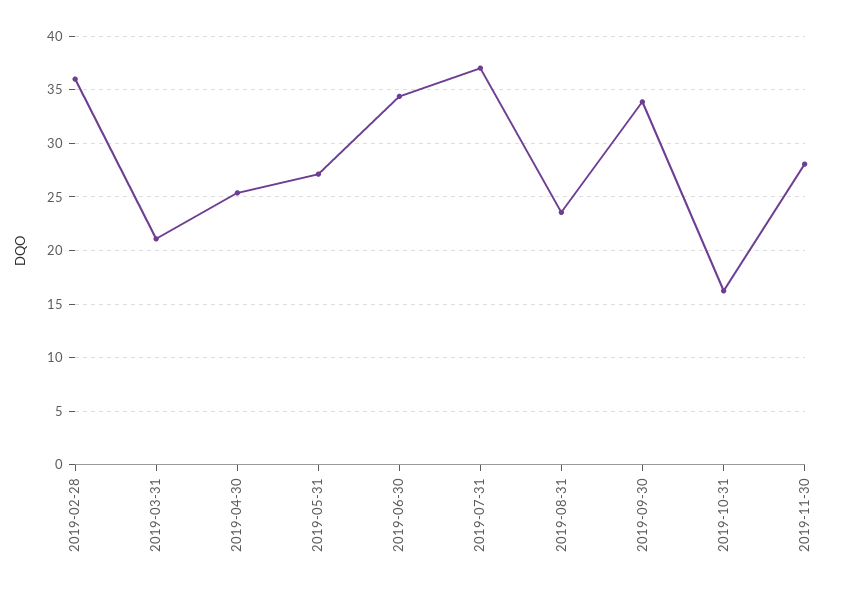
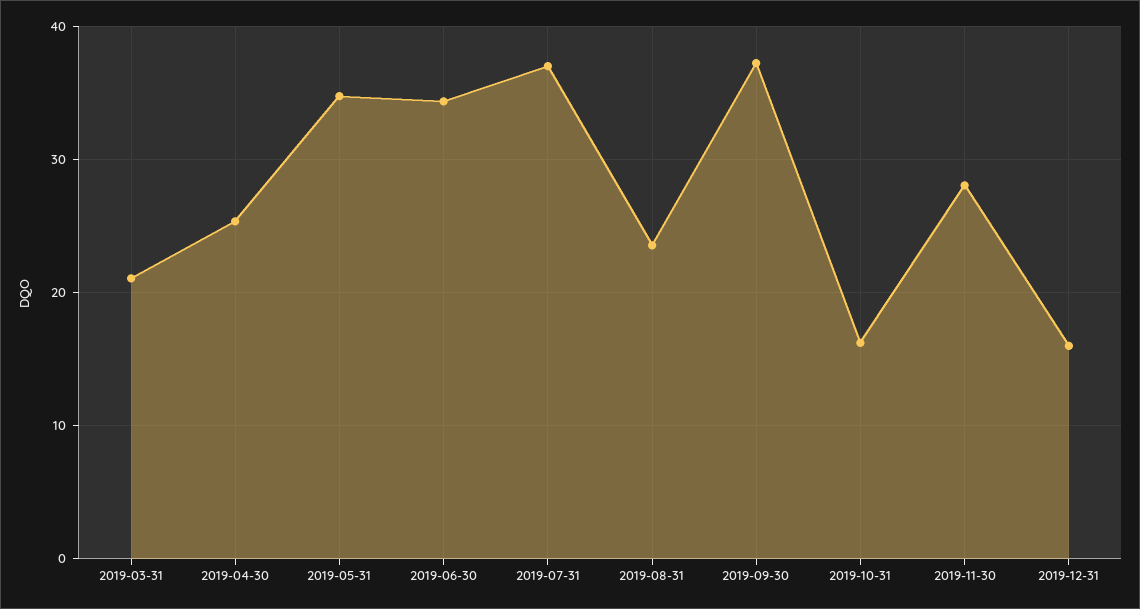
2019-02-28: 36 -> none
2019-05-31: 27 -> 35
2019-09-30: 34 -> 37
2019-12-31: none -> 16

